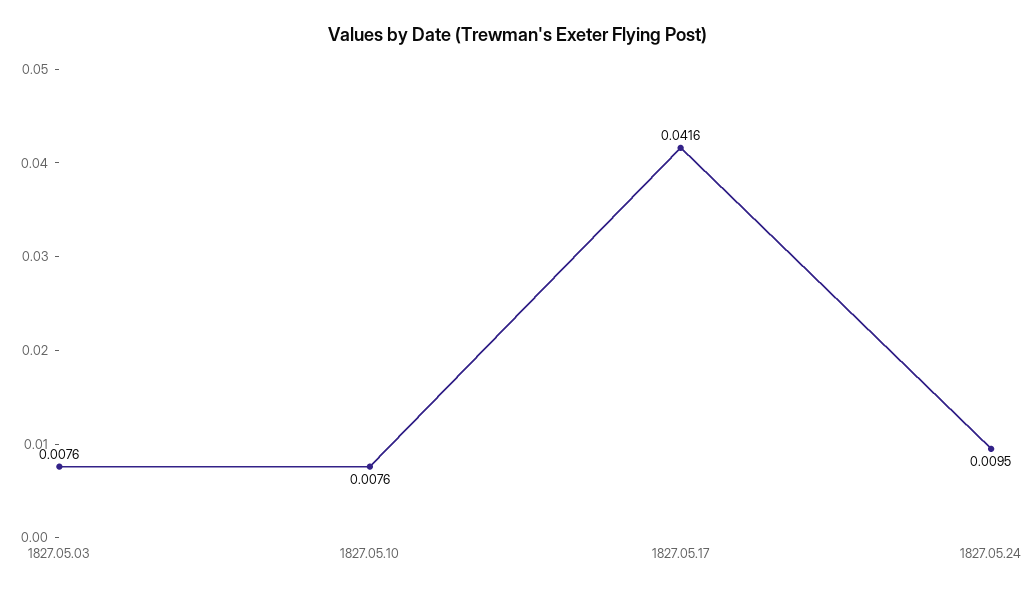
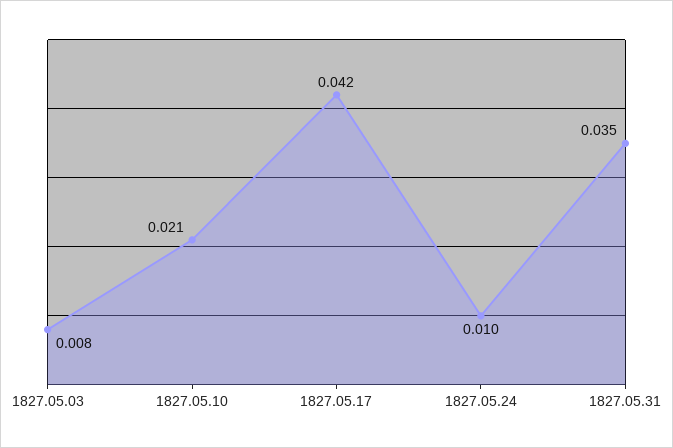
1827.05.10: 0.0076 -> 0.021
1827.05.31: none -> 0.035

